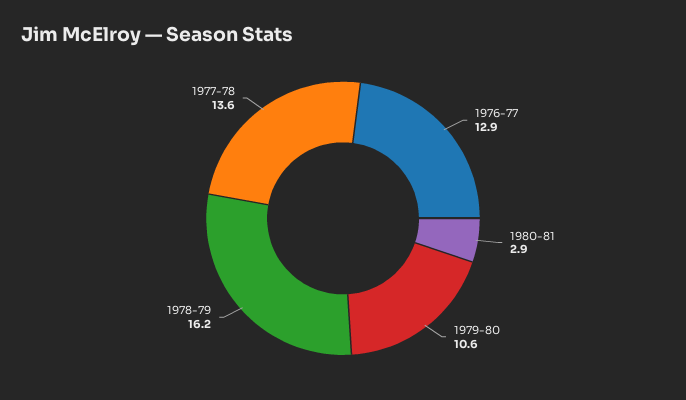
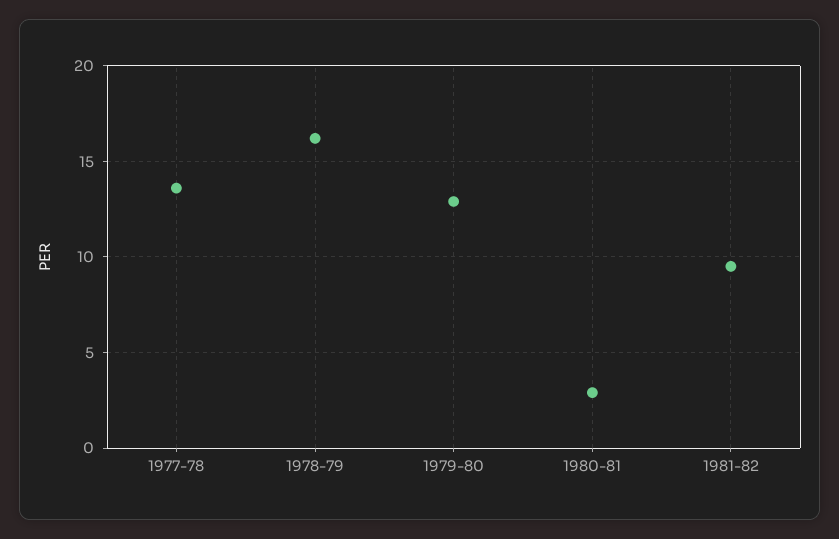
1976-77: 12.9 -> none
1979-80: 10.6 -> 13
1981-82: none -> 9.5

